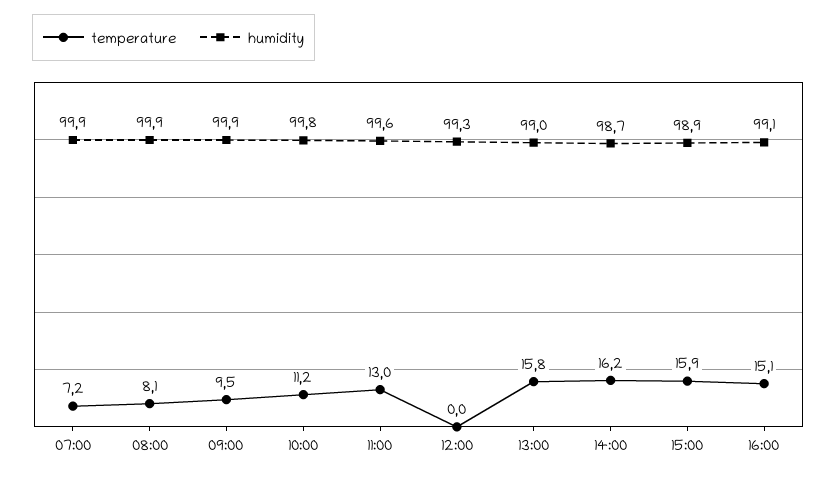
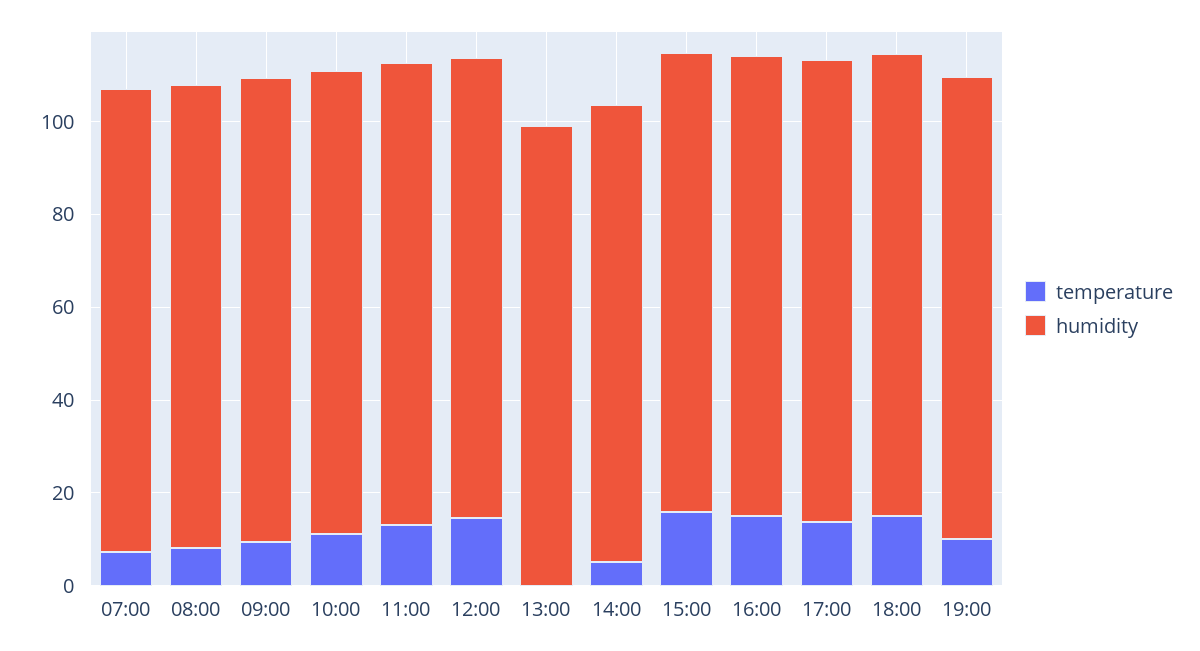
temperature, 12:00: 0 -> 15
temperature, 13:00: 15.8 -> 0
temperature, 14:00: 16.2 -> 5
temperature, 17:00: none -> 15
humidity, 17:00: none -> 100
temperature, 18:00: none -> 15
humidity, 18:00: none -> 100
temperature, 19:00: none -> 10
humidity, 19:00: none -> 100

